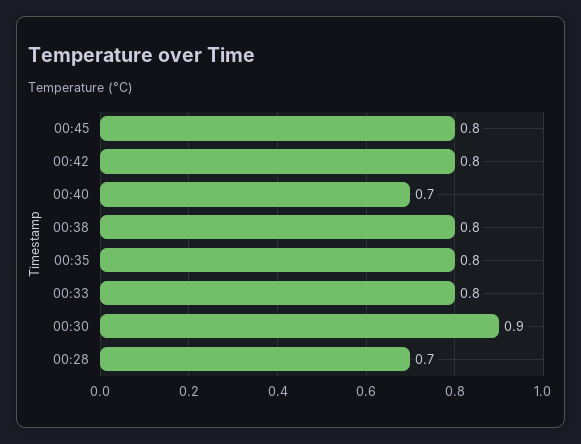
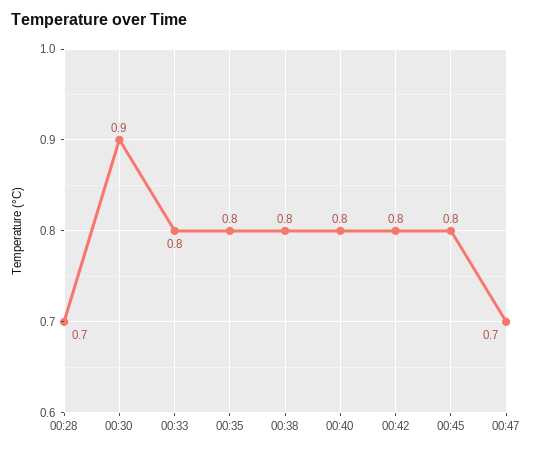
00:40: 0.7 -> 0.8
00:47: none -> 0.7

